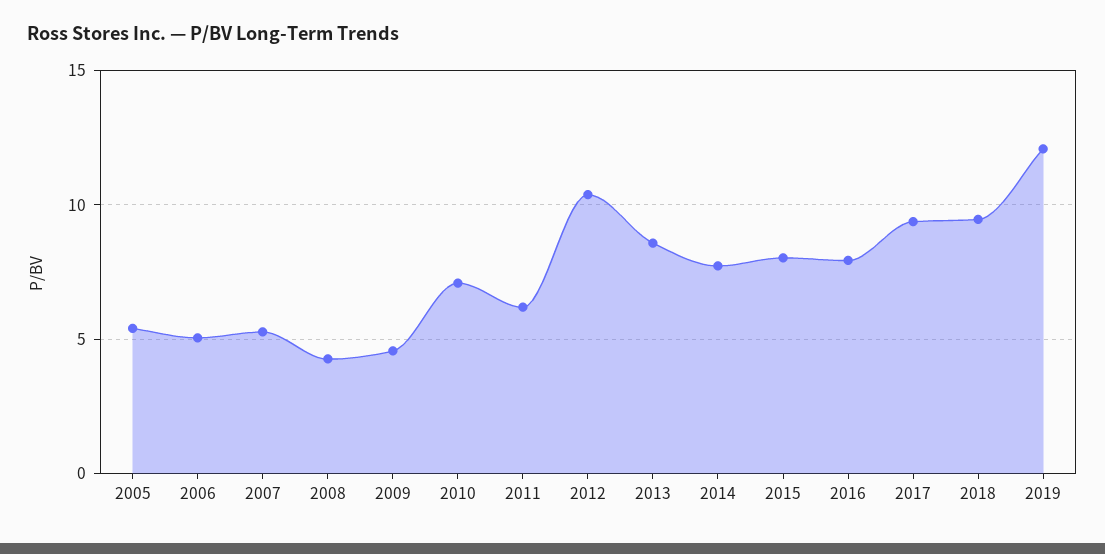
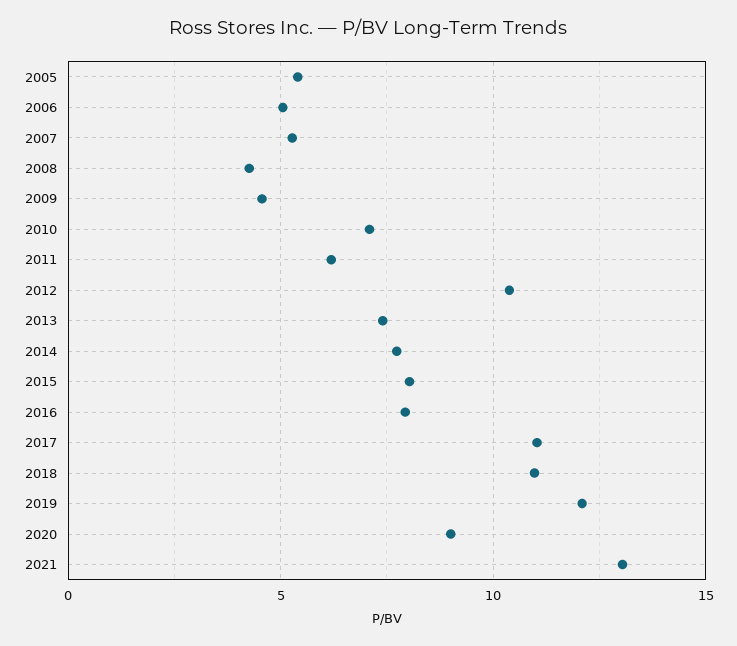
2013: 8.5 -> 7.5
2017: 9.5 -> 11
2018: 9.5 -> 11
2020: none -> 9
2021: none -> 13

